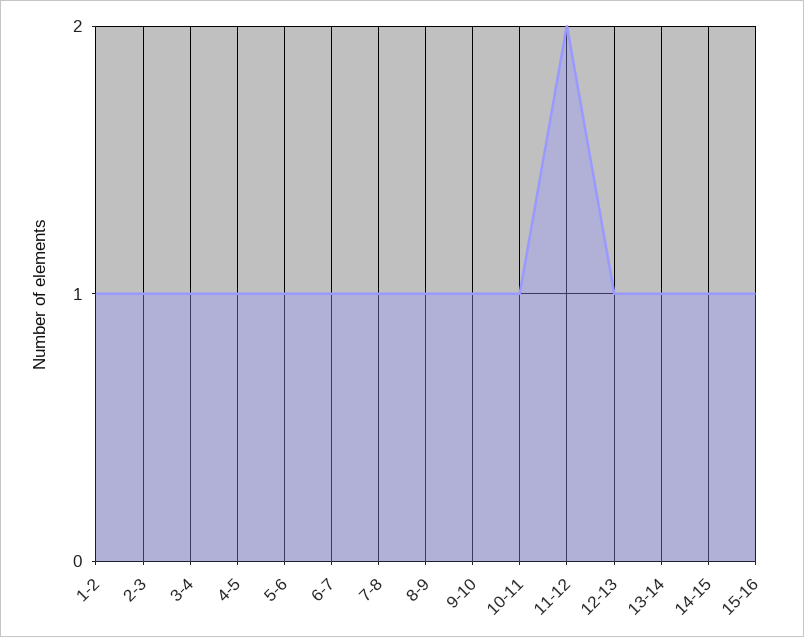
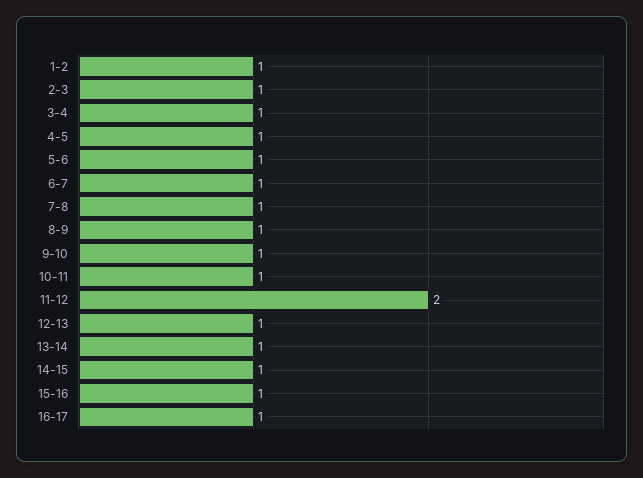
16-17: none -> 1

